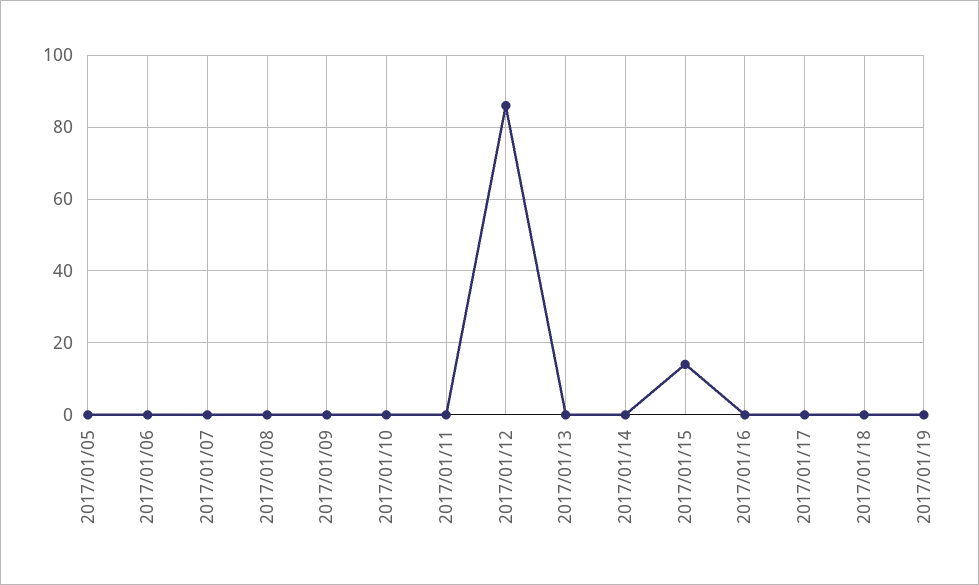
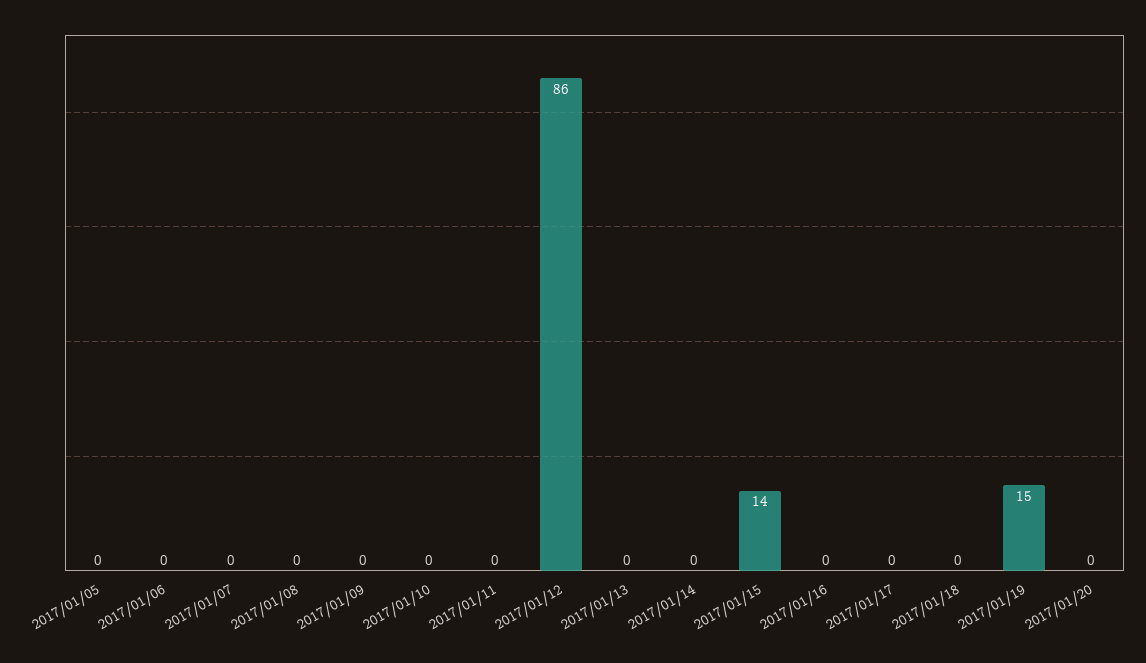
2017/01/19: 0 -> 15
2017/01/20: none -> 0

